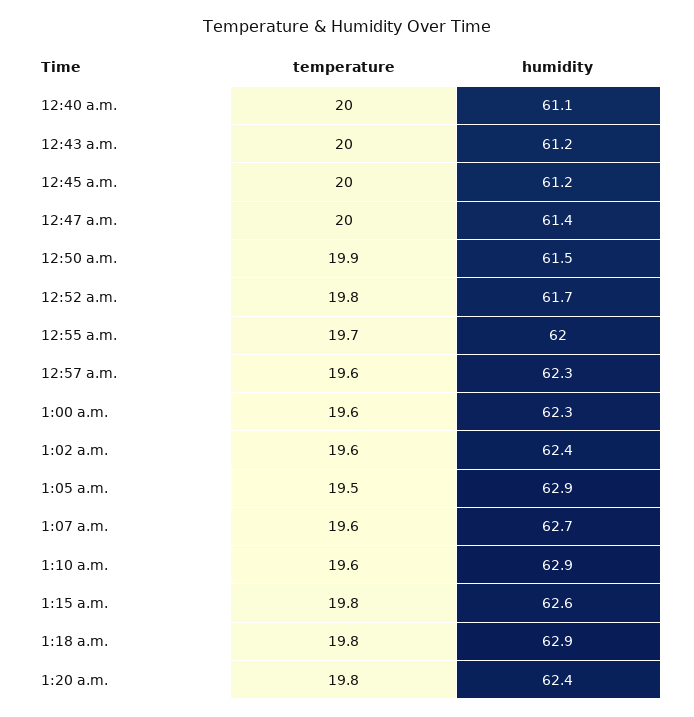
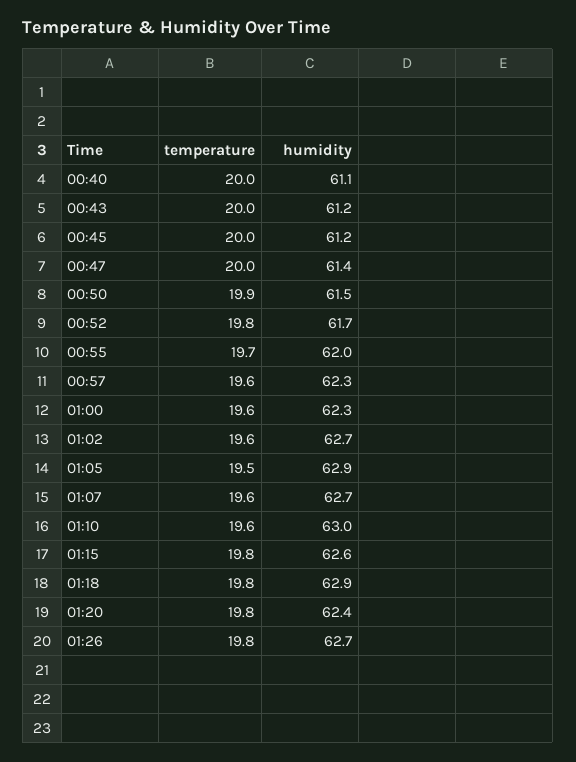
humidity, 1:02 a.m.: 62.4 -> 62.7
humidity, 1:10 a.m.: 62.9 -> 63
temperature, 01:26: none -> 19.8
humidity, 01:26: none -> 62.7

